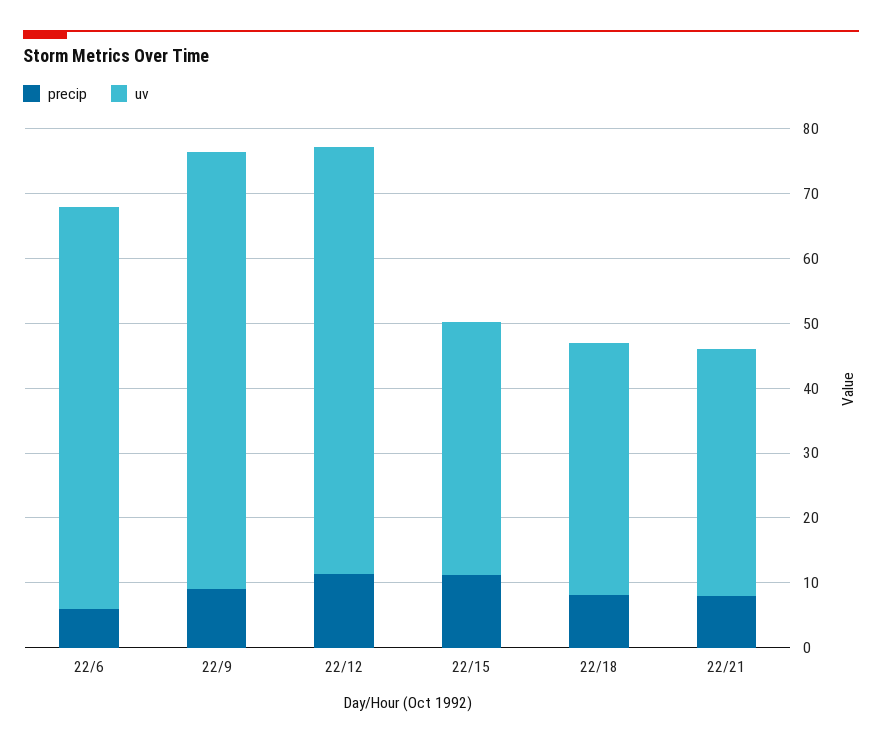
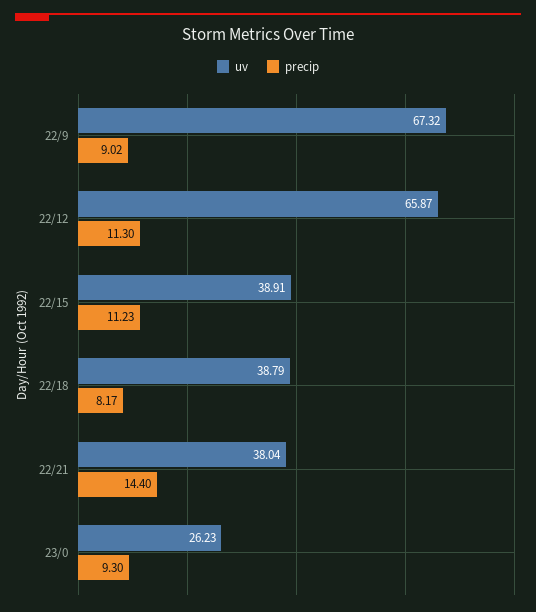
precip, 22/6: 6 -> none
uv, 22/6: 62 -> none
precip, 22/21: 8 -> 14.4
uv, 23/0: none -> 26.23
precip, 23/0: none -> 9.3

